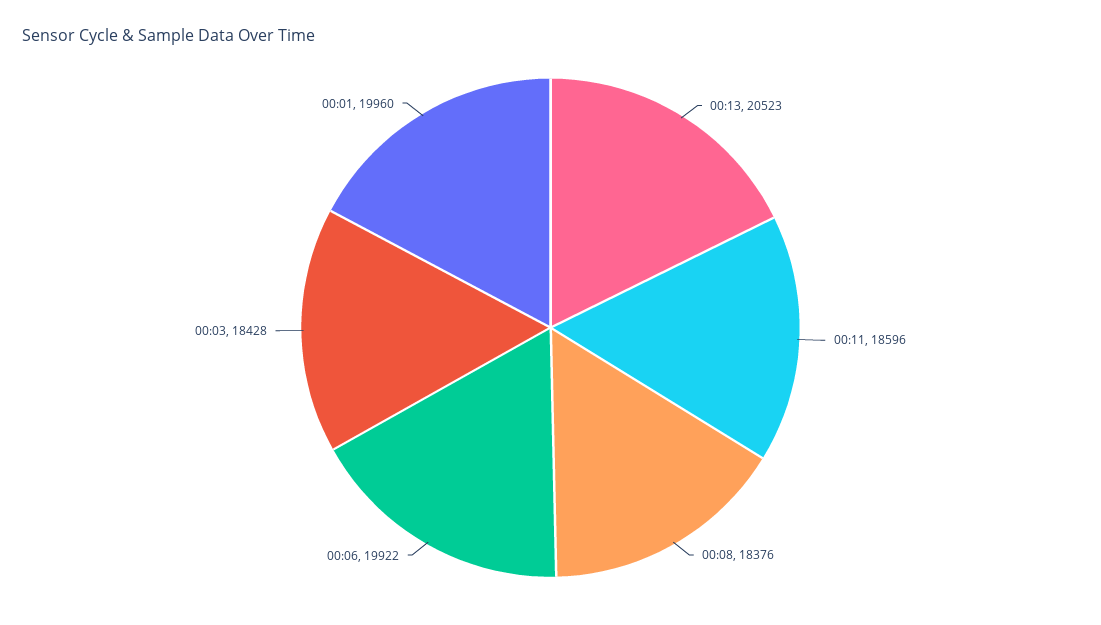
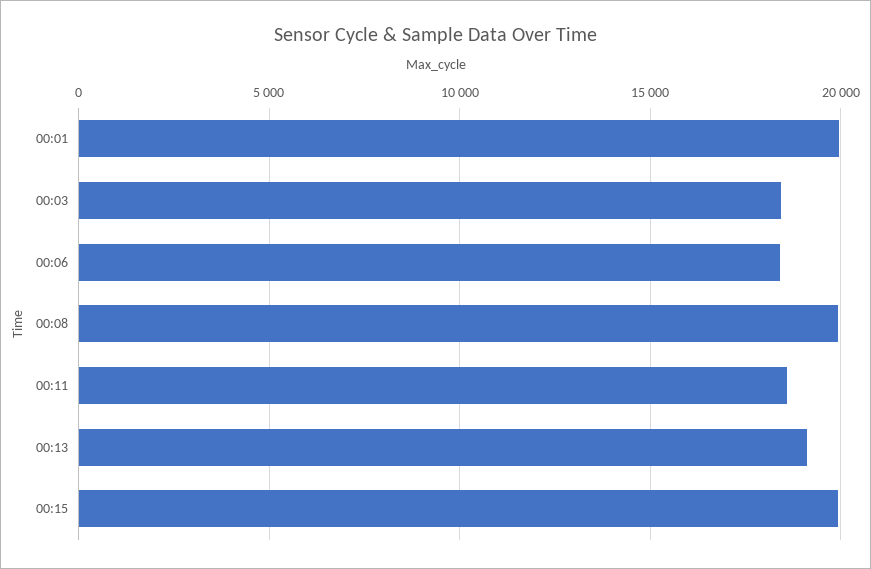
00:13: 20523 -> 19000
00:08: 18376 -> 20000
00:06: 19922 -> 18500
00:15: none -> 20000

